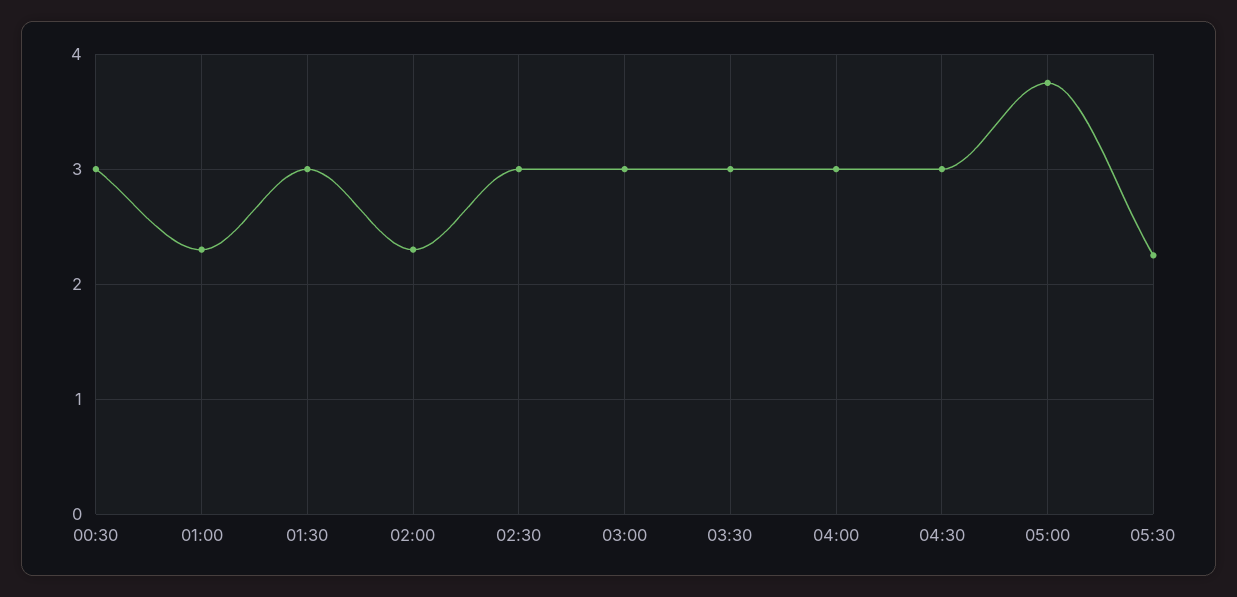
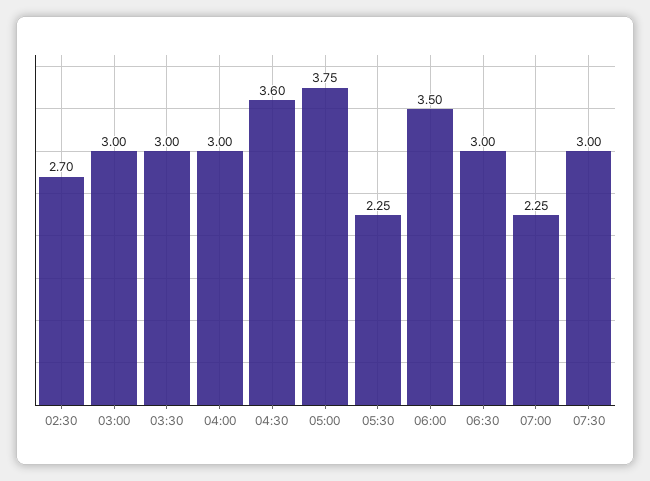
00:30: 3 -> none
01:00: 2.3 -> none
01:30: 3 -> none
02:00: 2.3 -> none
02:30: 3 -> 2.7
04:30: 3 -> 3.6
06:00: none -> 3.5
06:30: none -> 3
07:00: none -> 2.25
07:30: none -> 3

